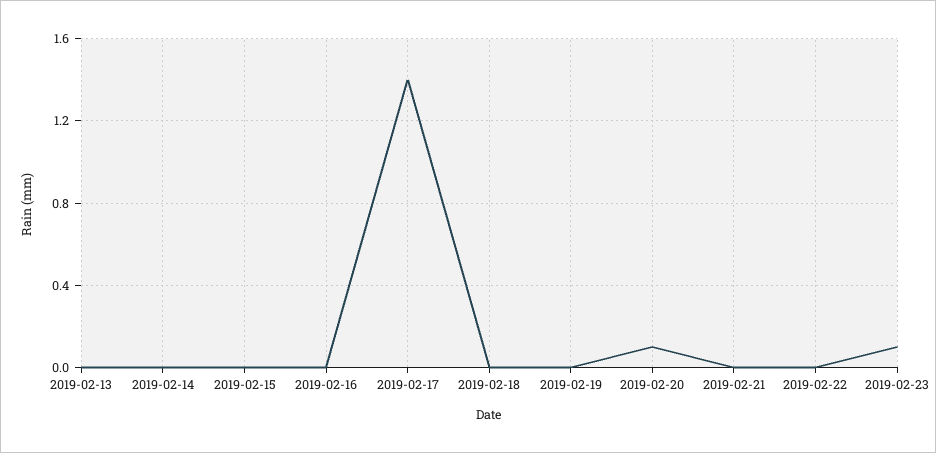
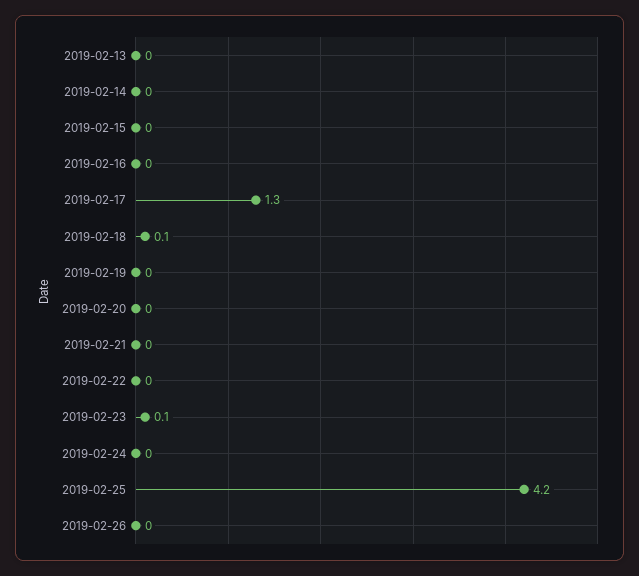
2019-02-17: 1.4 -> 1.3
2019-02-18: 0 -> 0.1
2019-02-20: 0.1 -> 0
2019-02-24: none -> 0
2019-02-25: none -> 4.2
2019-02-26: none -> 0

